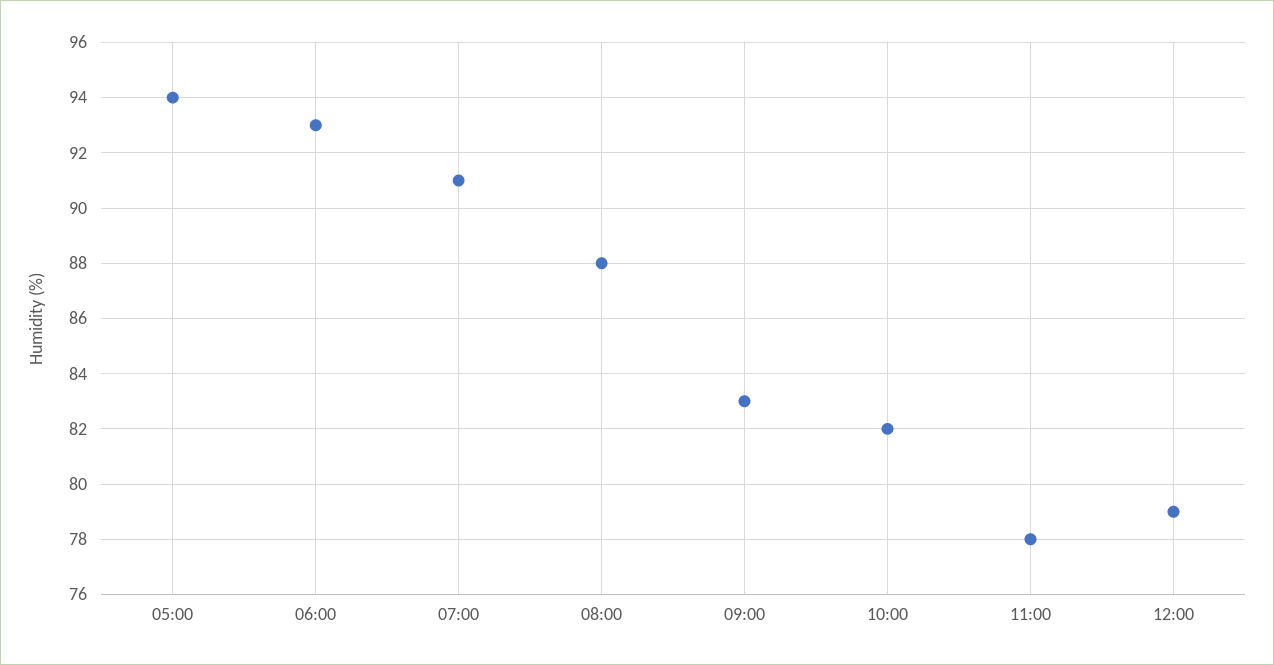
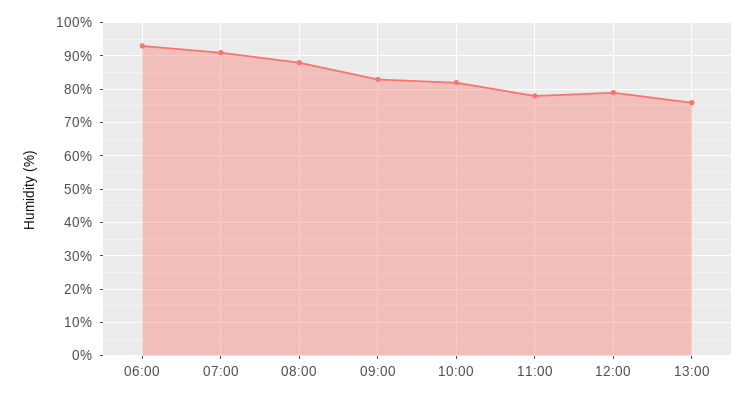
05:00: 94 -> none
13:00: none -> 75

